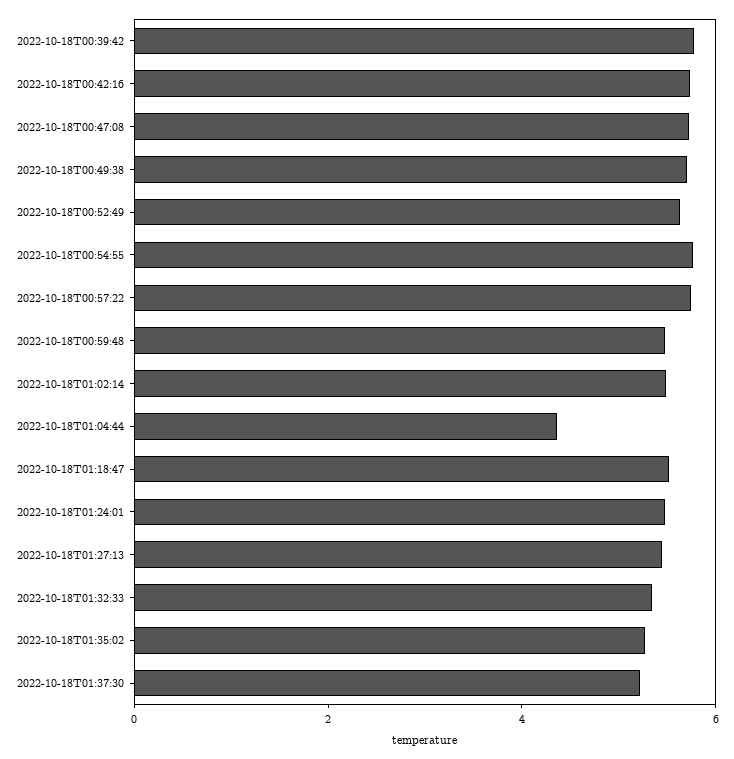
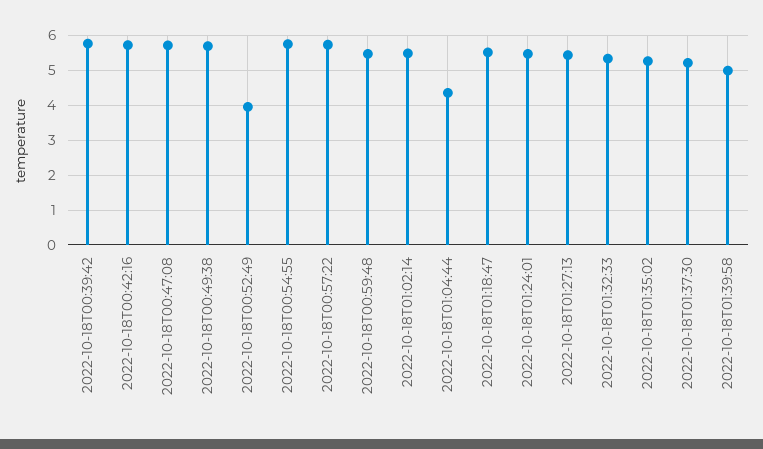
2022-10-18T00:52:49: 5.5 -> 4
2022-10-18T01:39:58: none -> 5

